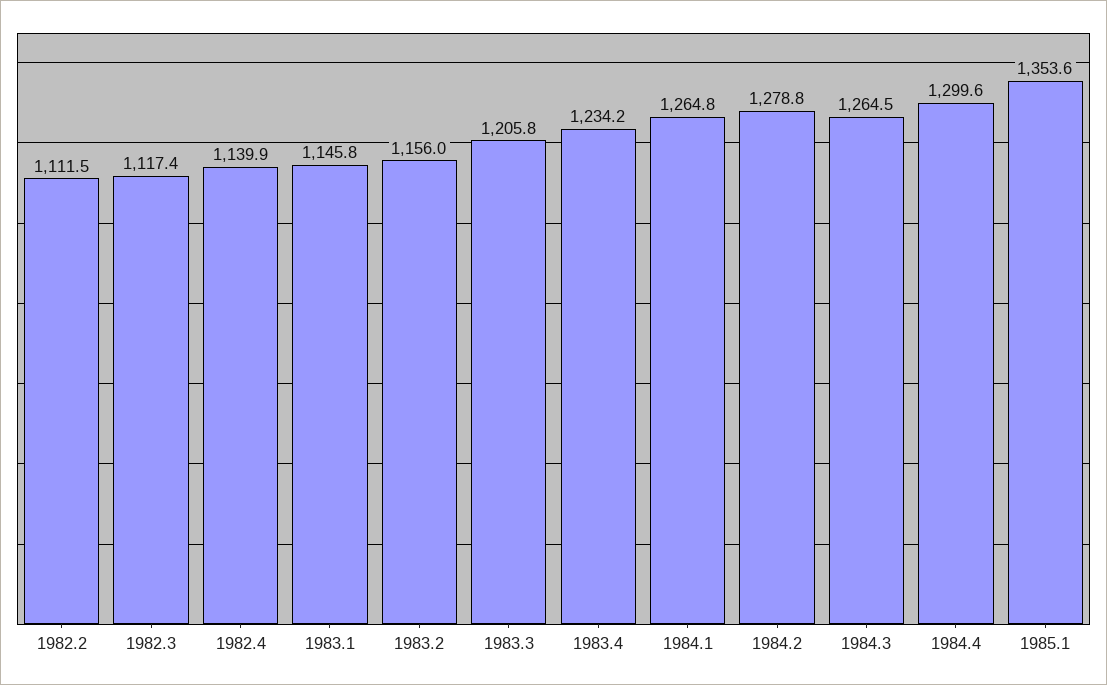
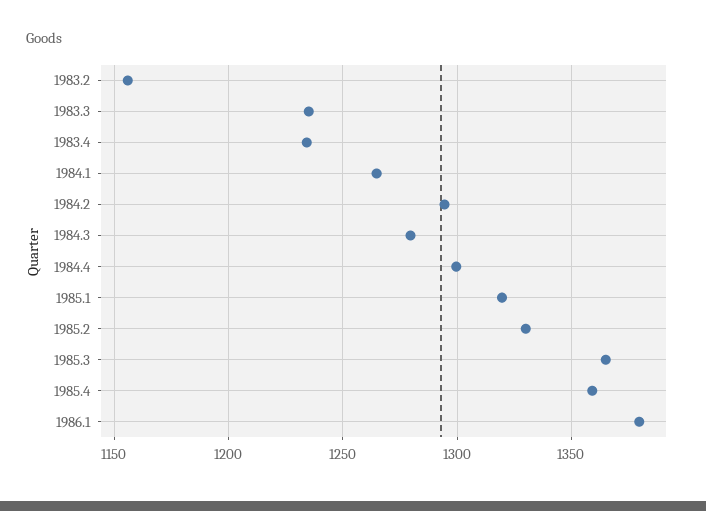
1982.2: 1111.5 -> none
1982.3: 1117.4 -> none
1982.4: 1139.9 -> none
1983.1: 1145.8 -> none
1983.3: 1205.8 -> 1235
1984.2: 1278.8 -> 1295
1984.3: 1264.5 -> 1280
1985.1: 1353.6 -> 1320
1985.2: none -> 1330
1985.3: none -> 1365
1985.4: none -> 1360
1986.1: none -> 1380

